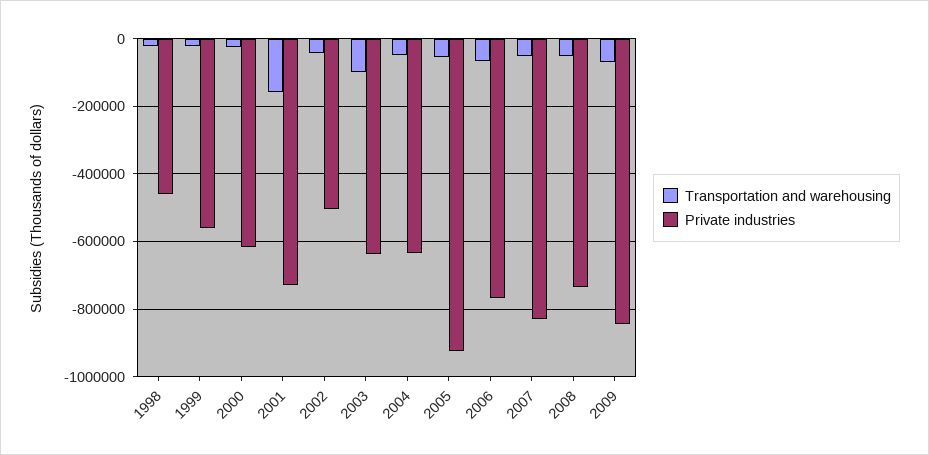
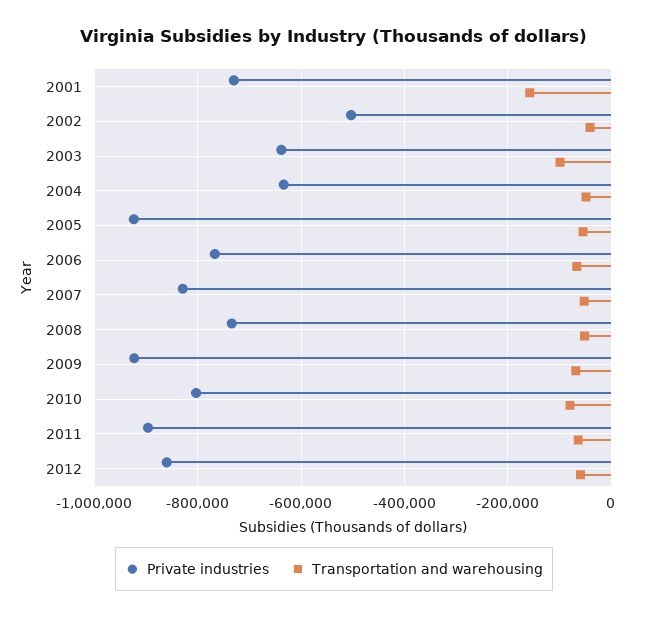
Transportation and warehousing, 1998: -20000 -> none
Private industries, 1998: -460000 -> none
Transportation and warehousing, 1999: -20000 -> none
Private industries, 1999: -560000 -> none
Transportation and warehousing, 2000: -20000 -> none
Private industries, 2000: -620000 -> none
Private industries, 2009: -840000 -> -920000
Private industries, 2010: none -> -800000
Transportation and warehousing, 2010: none -> -80000
Private industries, 2011: none -> -900000
Transportation and warehousing, 2011: none -> -60000
Private industries, 2012: none -> -860000
Transportation and warehousing, 2012: none -> -60000

